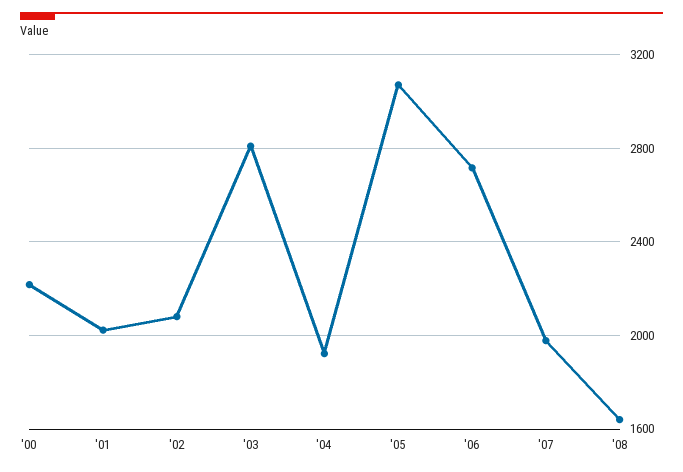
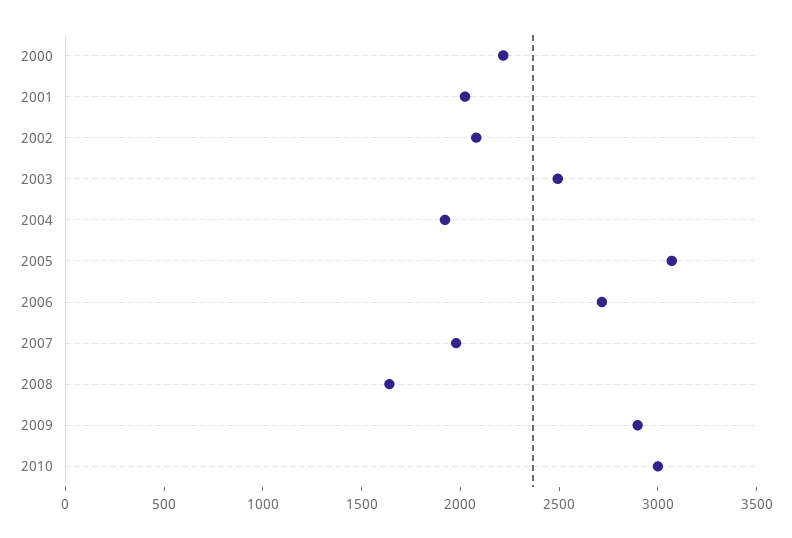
'03: 2800 -> 2500
2009: none -> 2900
2010: none -> 3000

